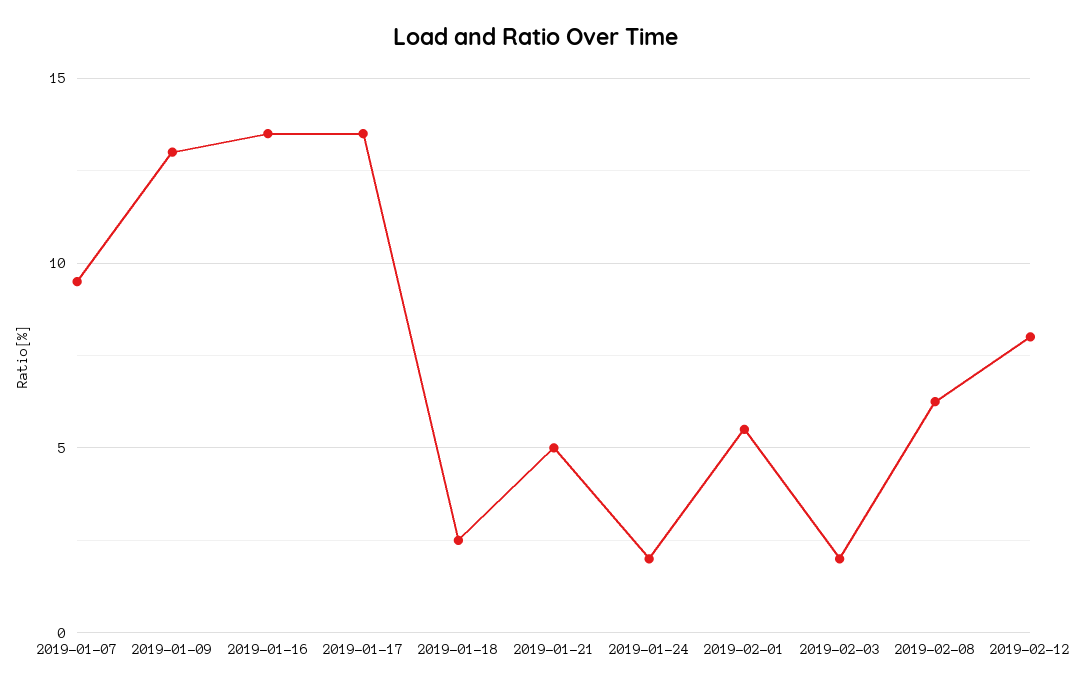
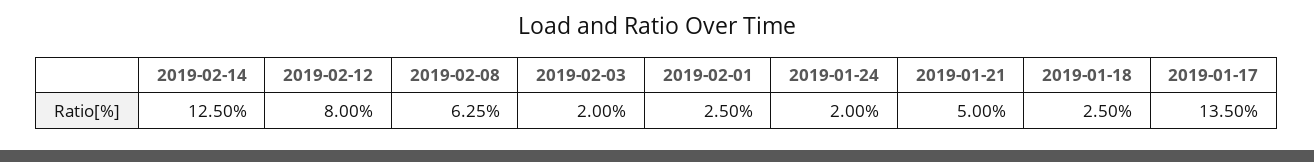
2019-01-07: 9.5 -> none
2019-01-09: 13 -> none
2019-01-16: 13.5 -> none
2019-02-01: 5.5 -> 2.5
2019-02-14: none -> 12.5

